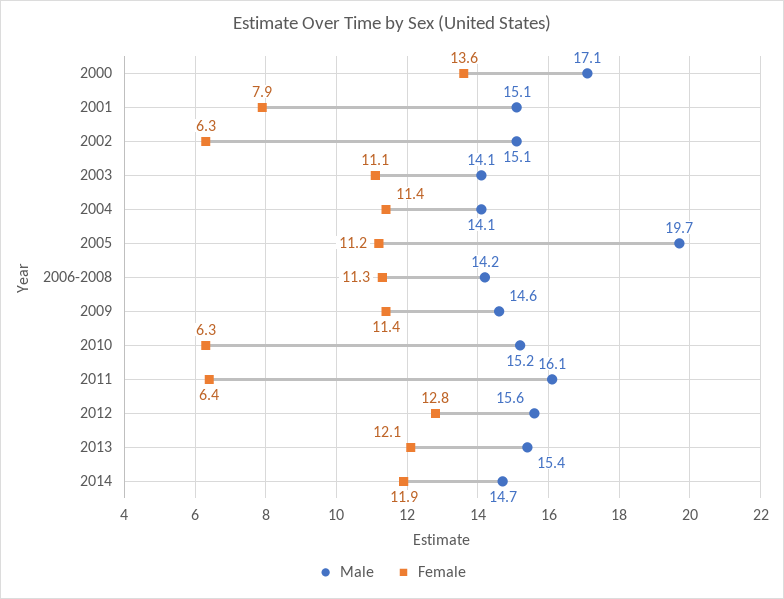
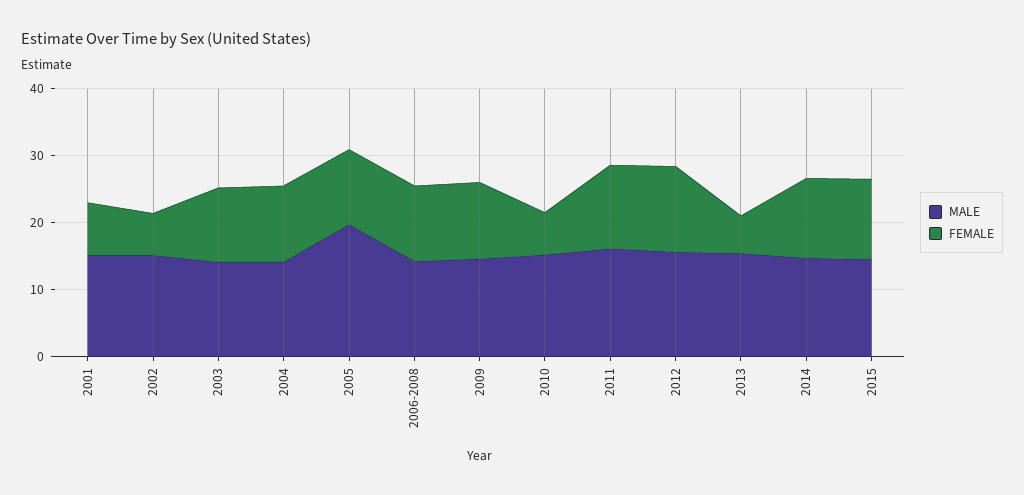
Male, 2000: 17.1 -> none
Female, 2000: 13.6 -> none
Female, 2011: 6.4 -> 12
Female, 2013: 12.1 -> 6
Male, 2015: none -> 14
Female, 2015: none -> 12

